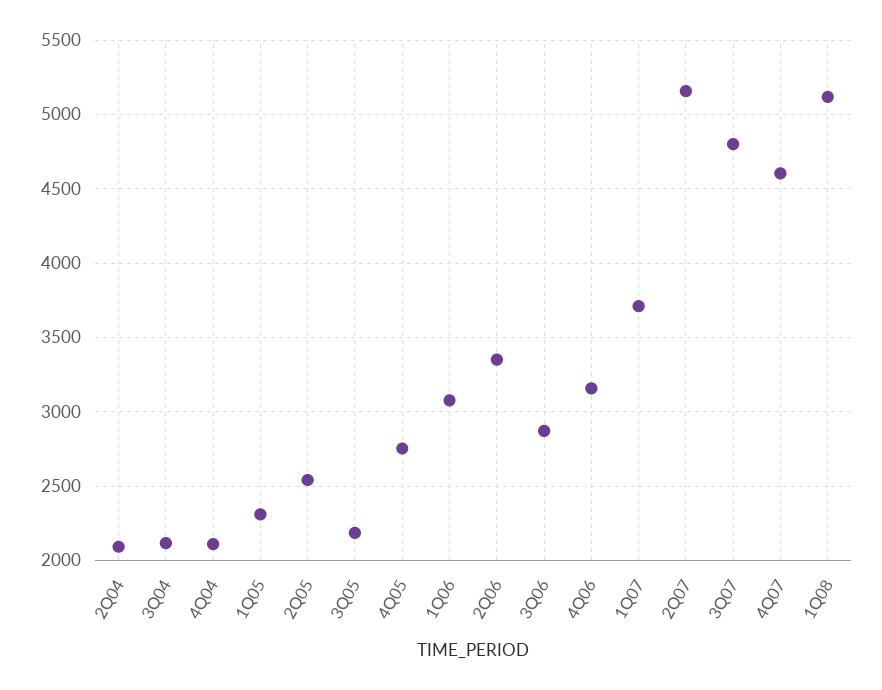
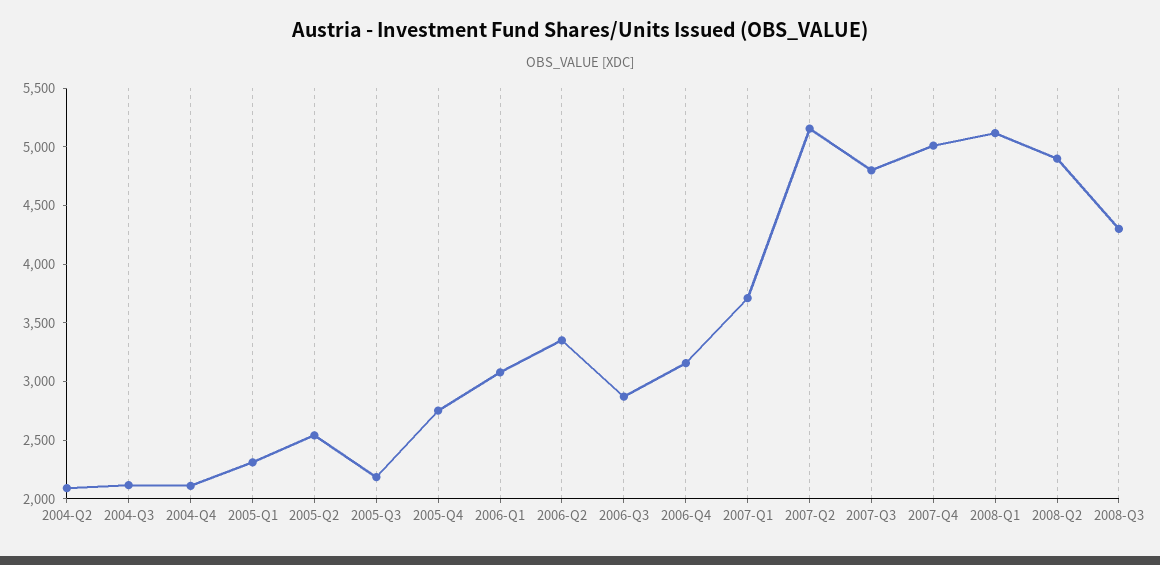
4Q07: 4600 -> 5000
2008-Q2: none -> 4900
2008-Q3: none -> 4300

